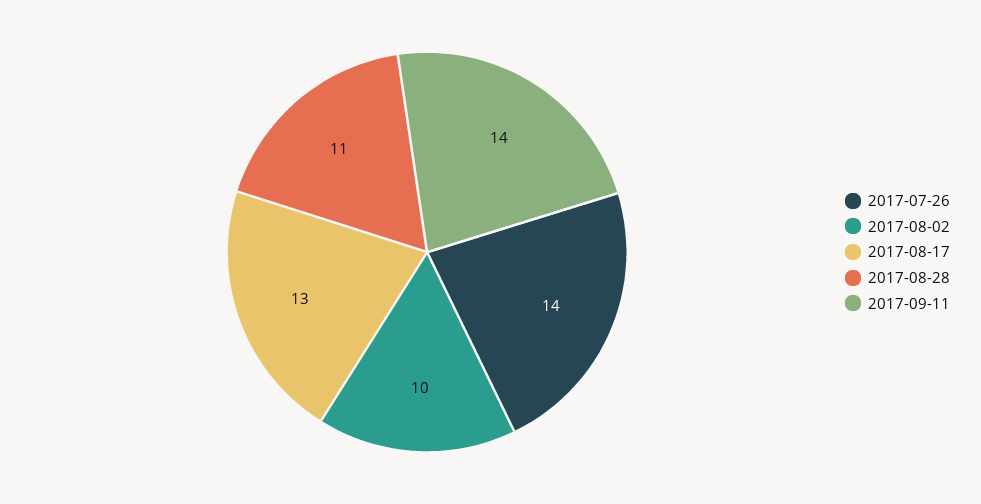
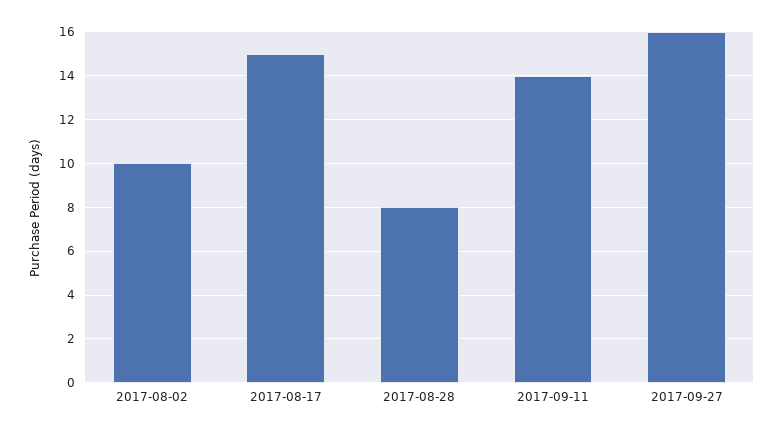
2017-07-26: 14 -> none
2017-08-17: 13 -> 15
2017-08-28: 11 -> 8
2017-09-27: none -> 16

